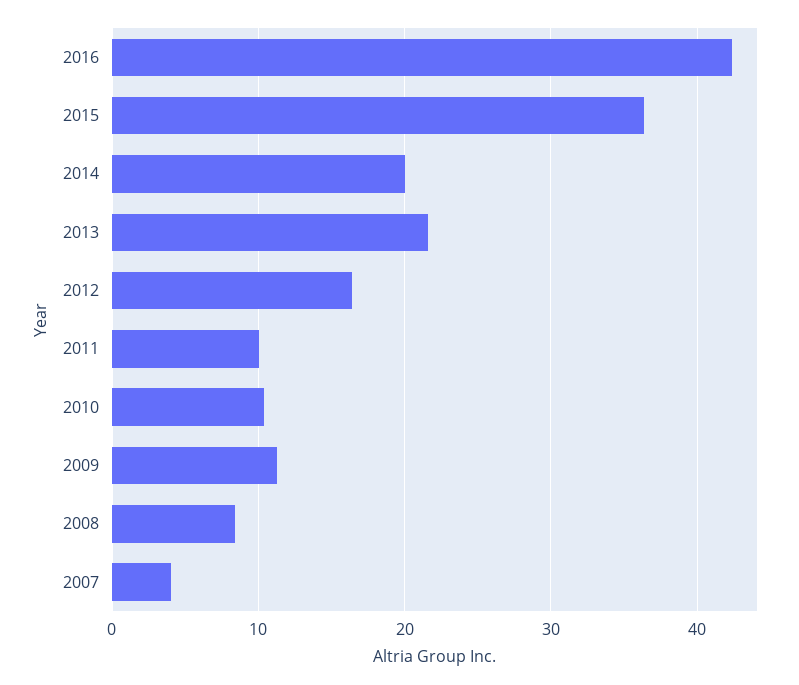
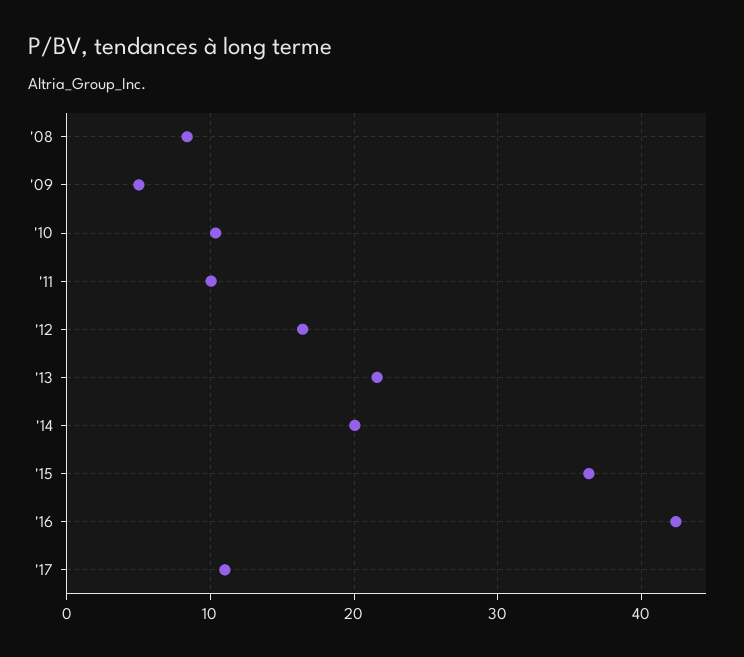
2009: 11 -> 5
2007: 4 -> none
'17: none -> 11

